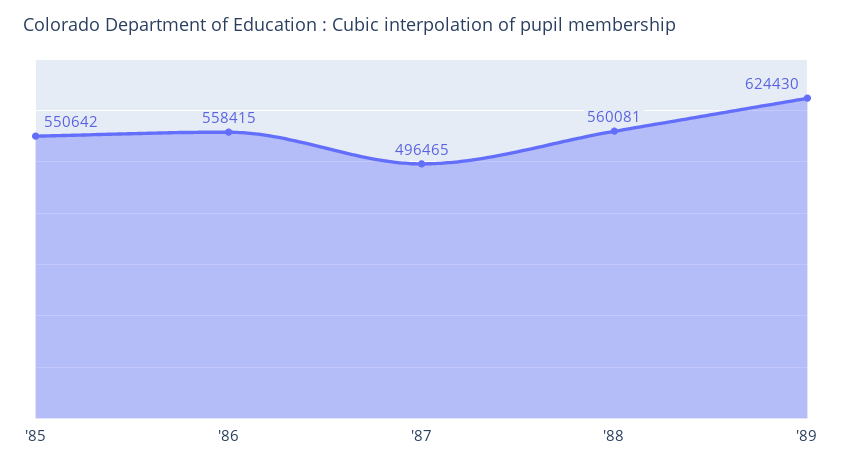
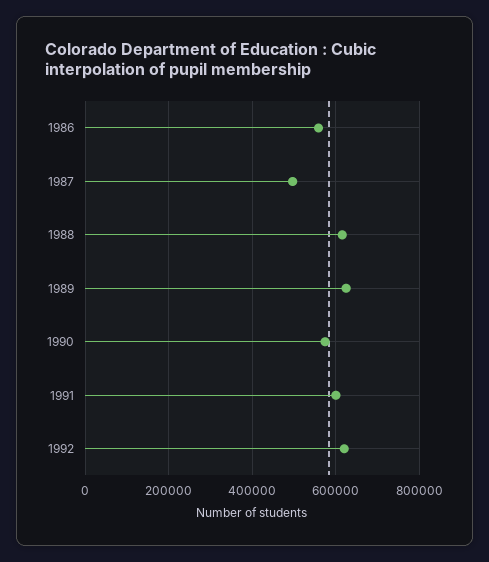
'85: 550642 -> none
'88: 560081 -> 620000
1990: none -> 580000
1991: none -> 600000
1992: none -> 620000

